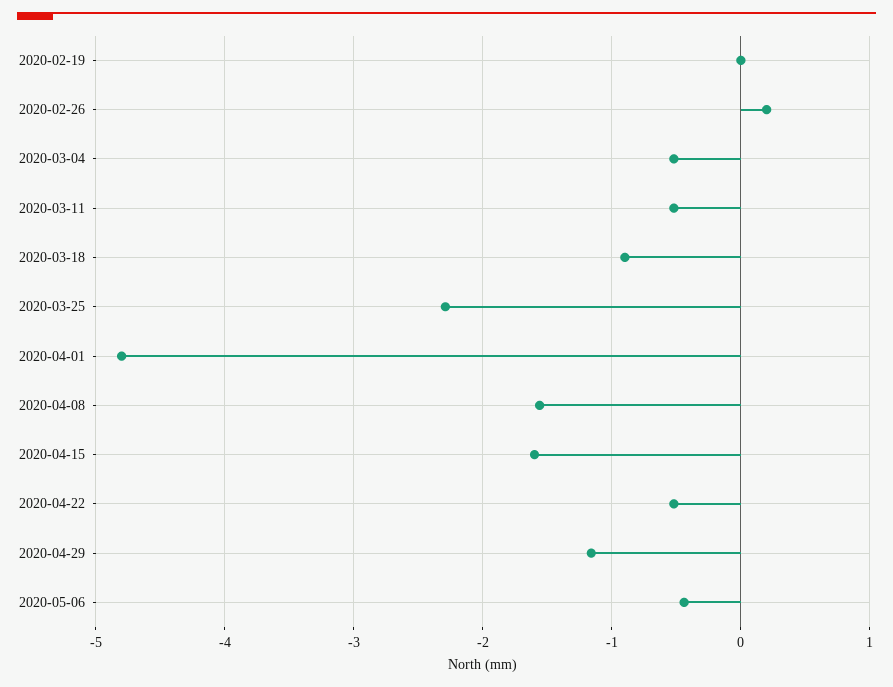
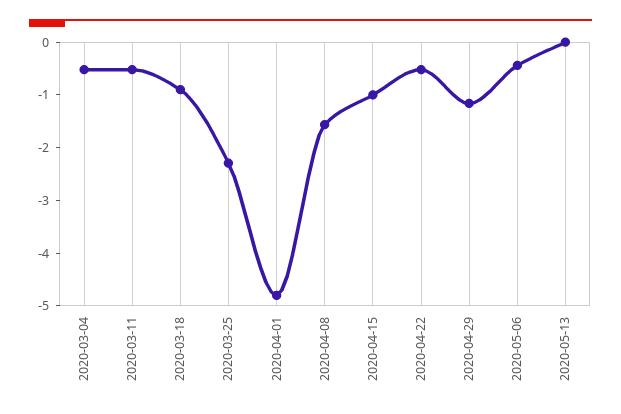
2020-02-19: 0 -> none
2020-02-26: 0.2 -> none
2020-04-15: -1.6 -> -1
2020-05-13: none -> 0

